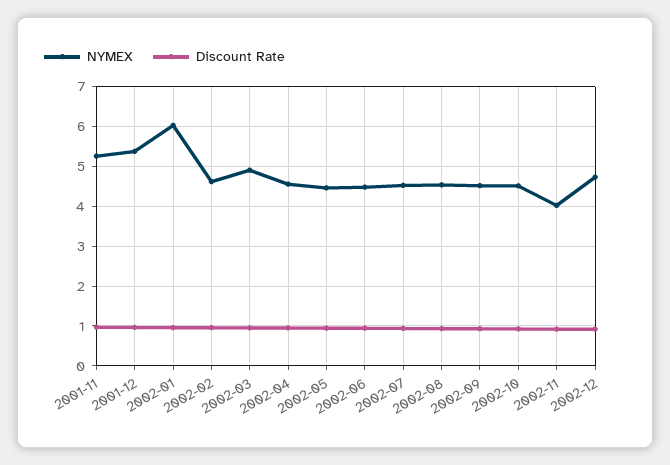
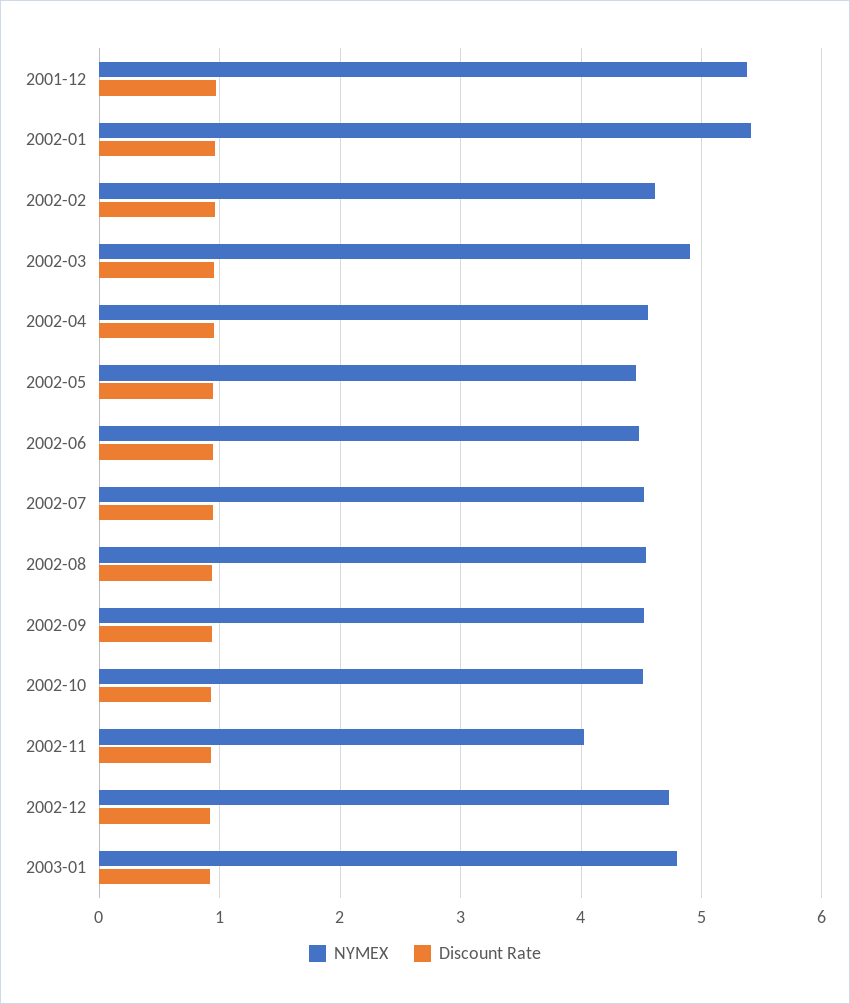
NYMEX, 2001-11: 5.2 -> none
Discount Rate, 2001-11: 1 -> none
NYMEX, 2002-01: 6 -> 5.4
NYMEX, 2003-01: none -> 4.8
Discount Rate, 2003-01: none -> 0.9

